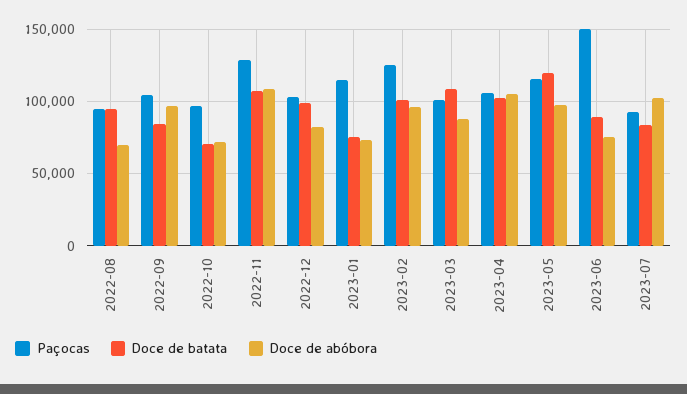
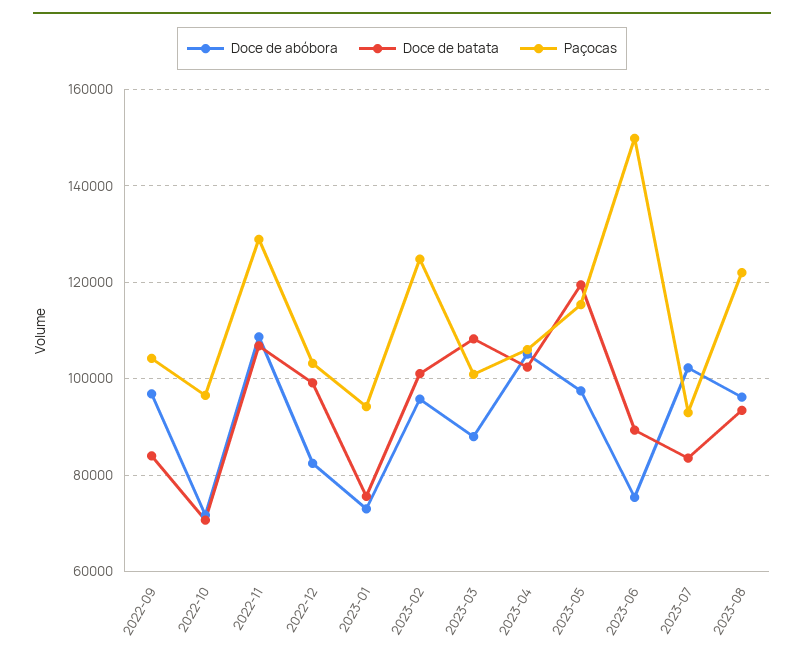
Paçocas, 2022-08: 95000 -> none
Doce de batata, 2022-08: 95000 -> none
Doce de abóbora, 2022-08: 70000 -> none
Paçocas, 2023-01: 115000 -> 94000
Doce de abóbora, 2023-08: none -> 96000
Doce de batata, 2023-08: none -> 94000
Paçocas, 2023-08: none -> 122000

